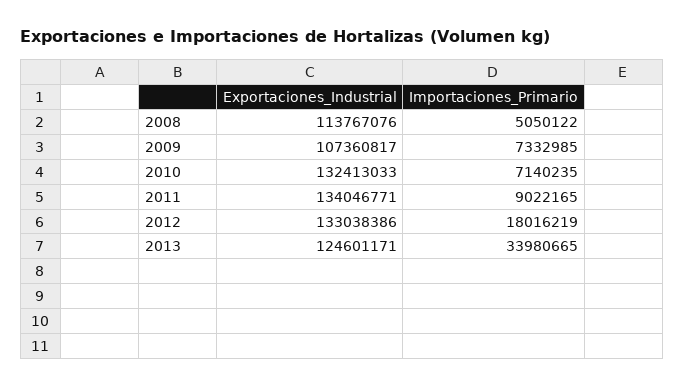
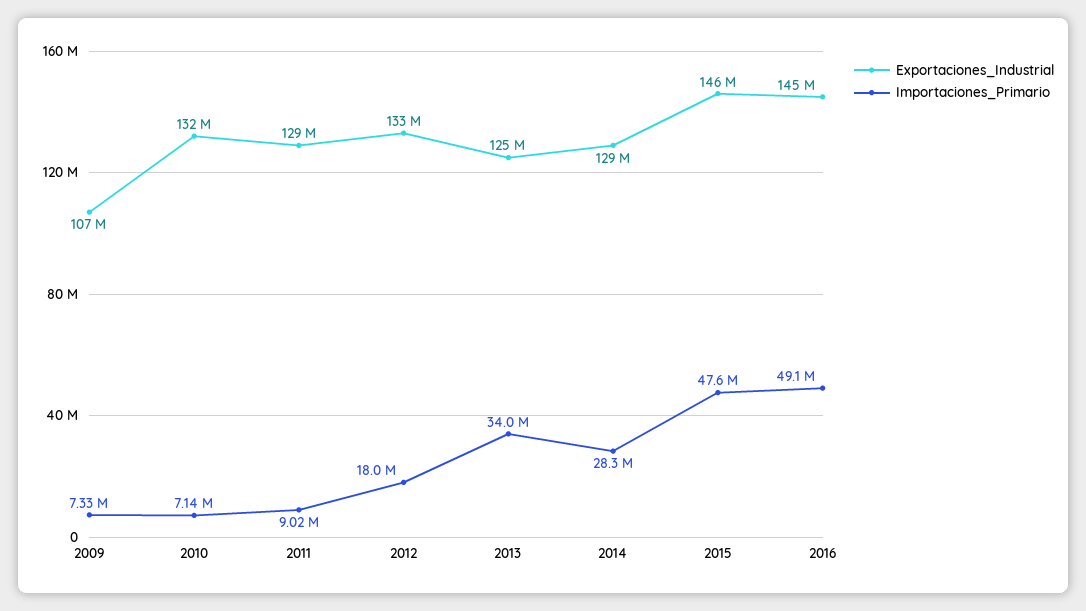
Exportaciones_Industrial, 2008: 113767076 -> none
Importaciones_Primario, 2008: 5050122 -> none
Exportaciones_Industrial, 2011: 134046771 -> 129000000
Exportaciones_Industrial, 2014: none -> 129000000
Importaciones_Primario, 2014: none -> 28300000
Exportaciones_Industrial, 2015: none -> 146000000
Importaciones_Primario, 2015: none -> 47600000
Exportaciones_Industrial, 2016: none -> 145000000
Importaciones_Primario, 2016: none -> 49100000

